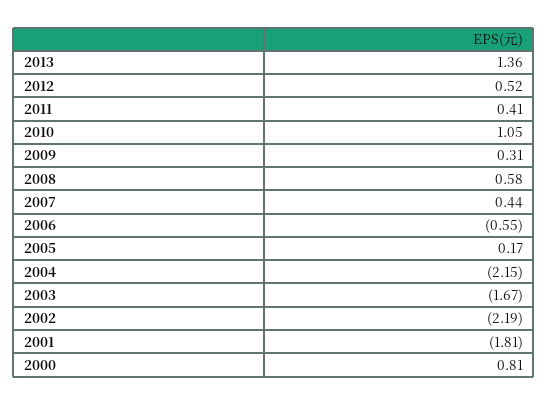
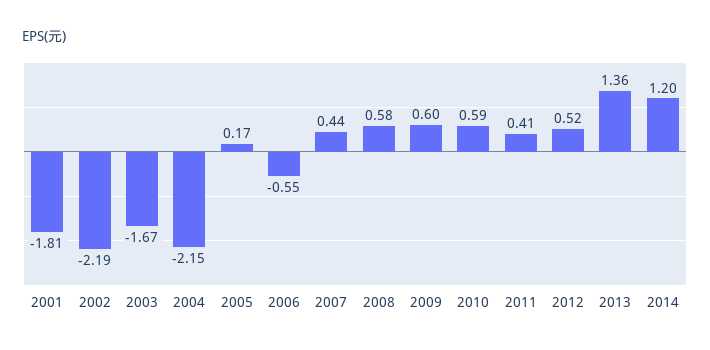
2010: 1.05 -> 0.59
2009: 0.31 -> 0.6
2000: 0.81 -> none
2014: none -> 1.2

